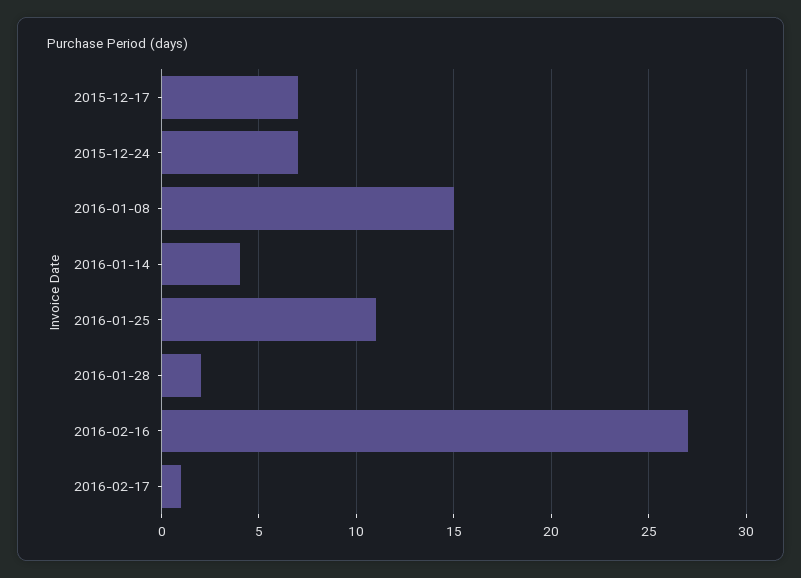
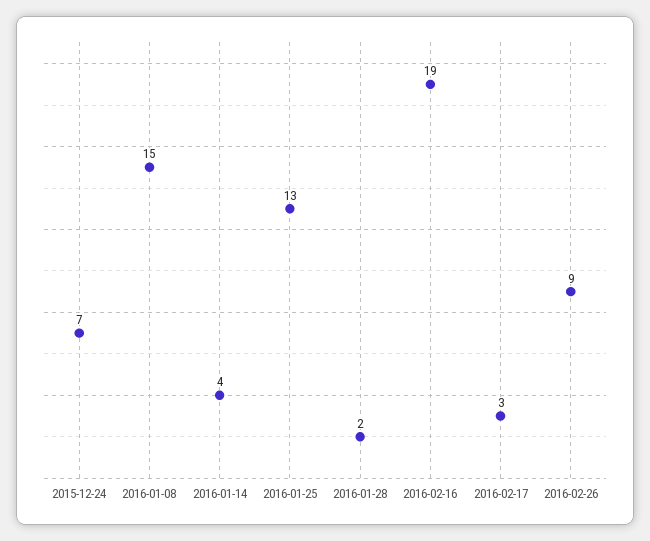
2015-12-17: 7 -> none
2016-01-25: 11 -> 13
2016-02-16: 27 -> 19
2016-02-17: 1 -> 3
2016-02-26: none -> 9

